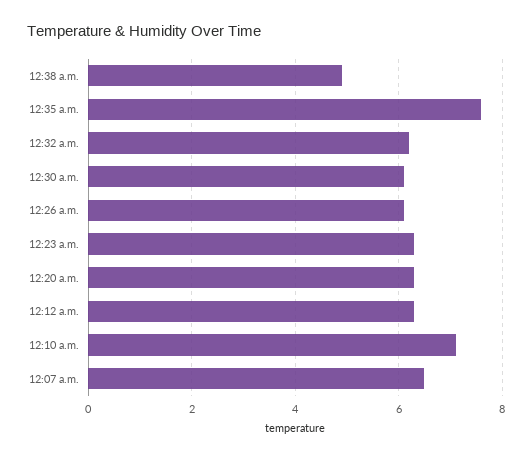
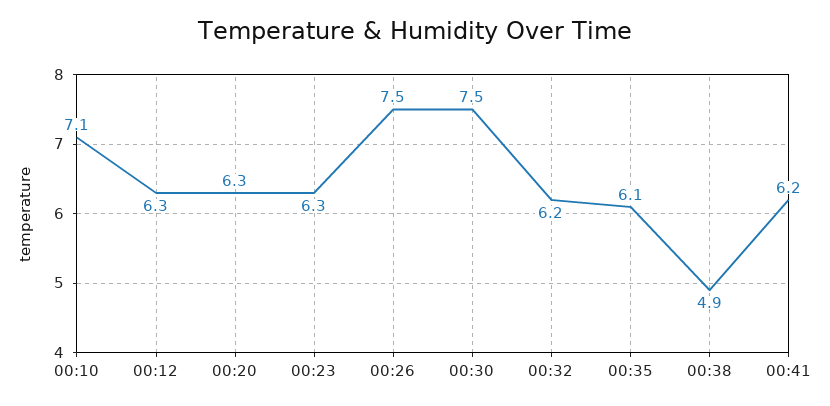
12:35 a.m.: 7.5 -> 6.1
12:30 a.m.: 6 -> 7.5
12:26 a.m.: 6 -> 7.5
12:07 a.m.: 6.5 -> none
00:41: none -> 6.2

